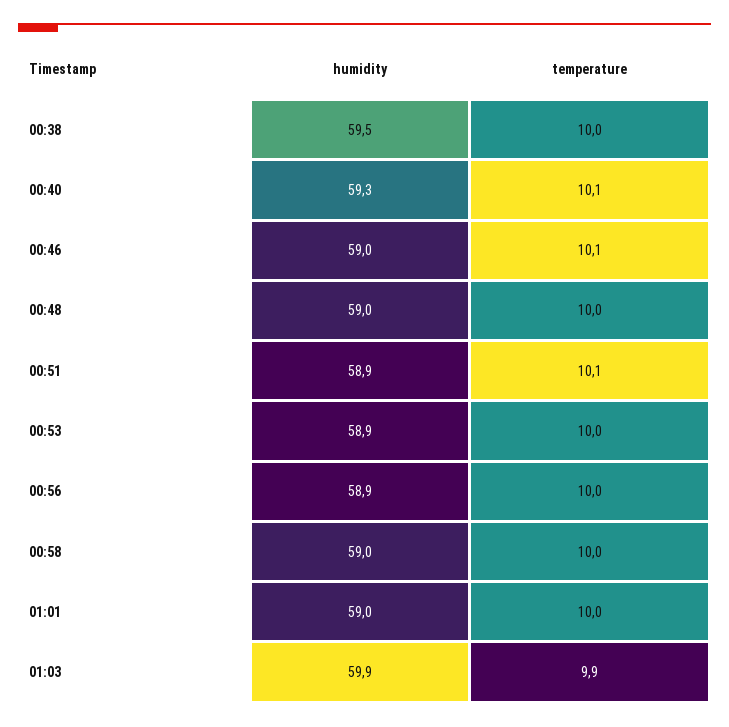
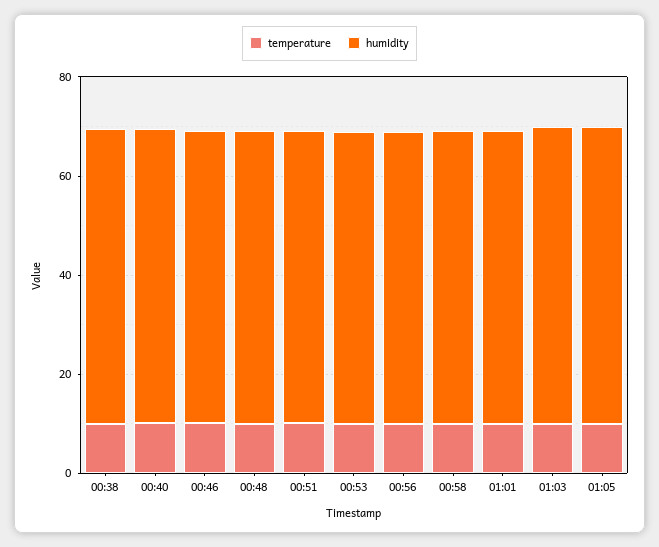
temperature, 01:05: none -> 10
humidity, 01:05: none -> 60

